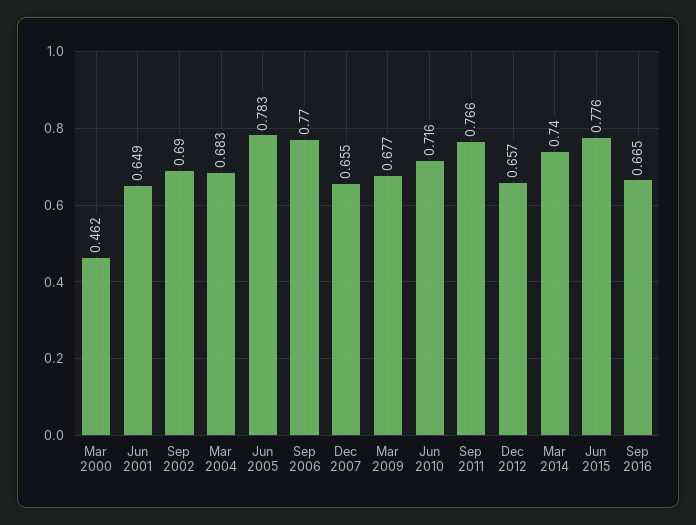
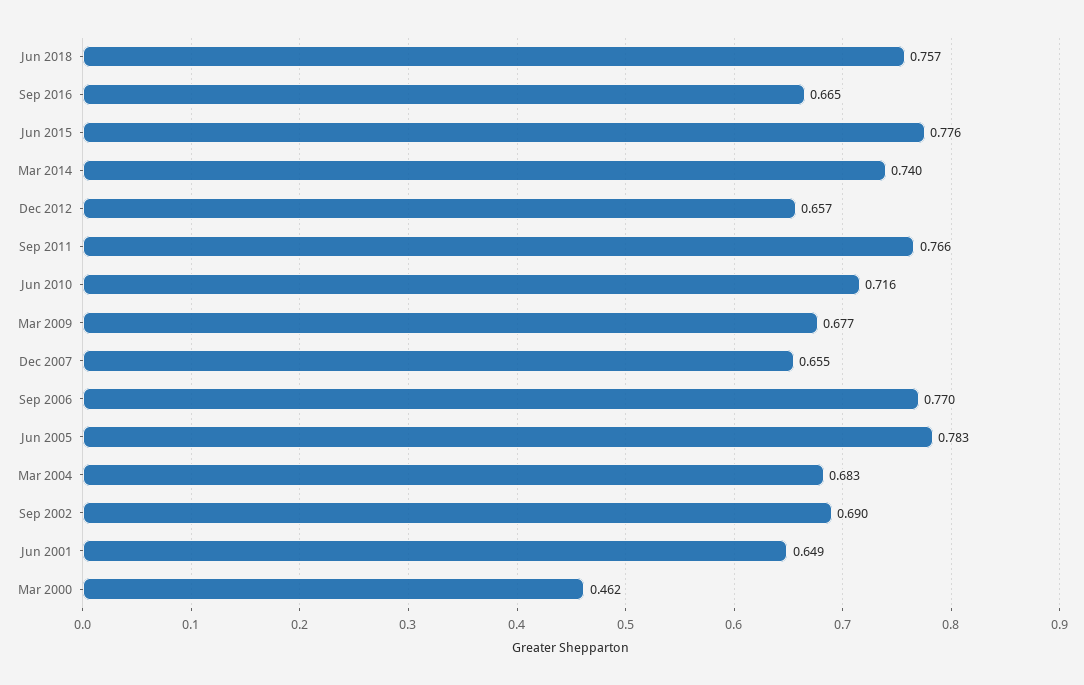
Jun 2018: none -> 0.757

